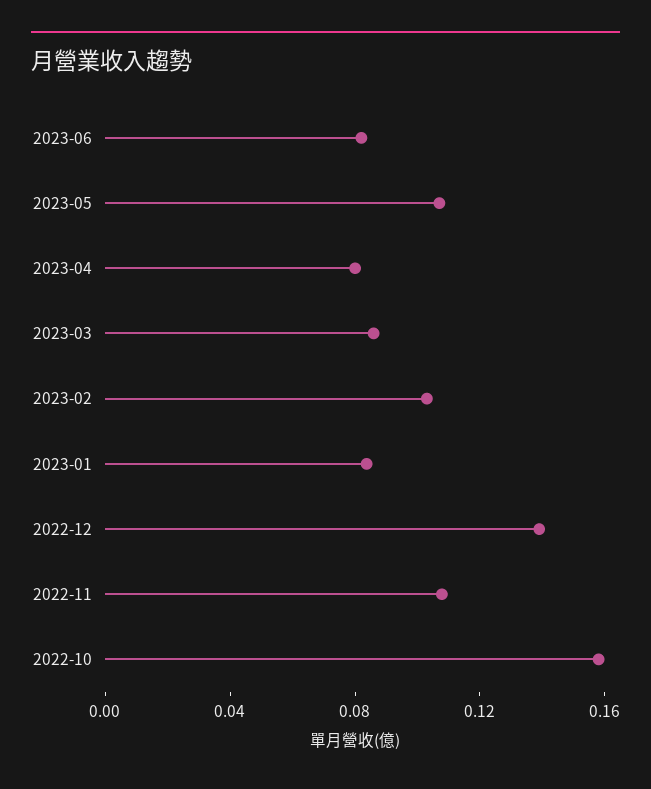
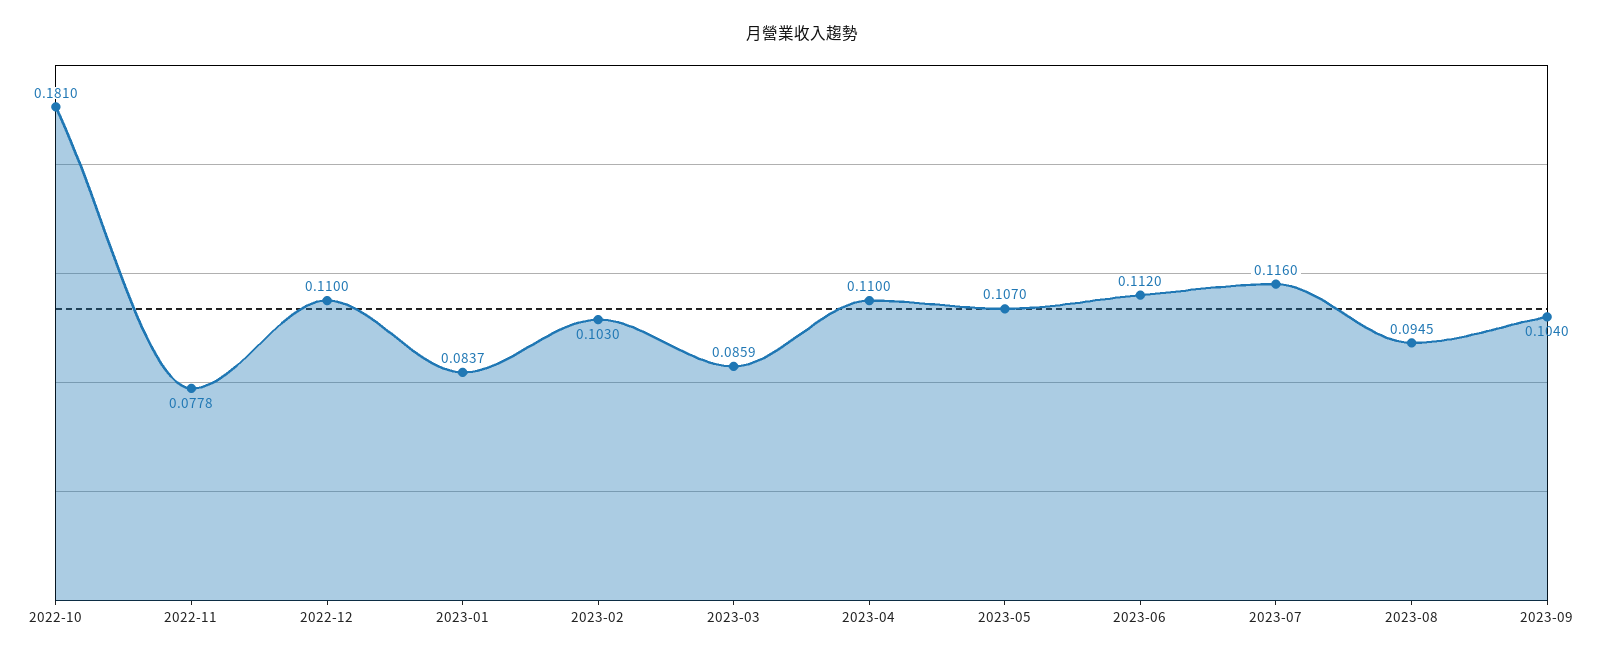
2023-06: 0.08 -> 0.112
2023-04: 0.08 -> 0.11
2022-12: 0.14 -> 0.11
2022-11: 0.11 -> 0.0778
2022-10: 0.16 -> 0.181
2023-07: none -> 0.116
2023-08: none -> 0.0945
2023-09: none -> 0.104

